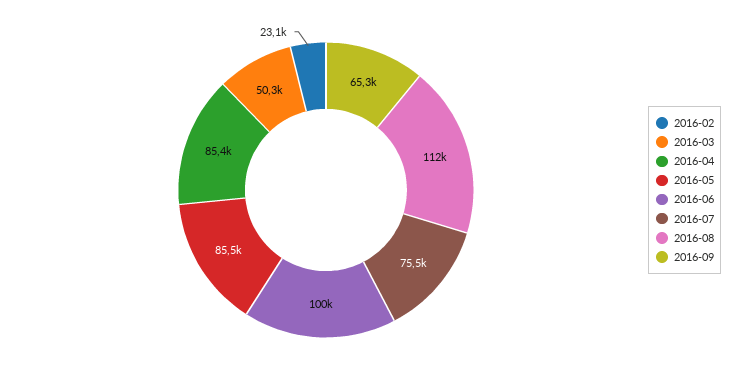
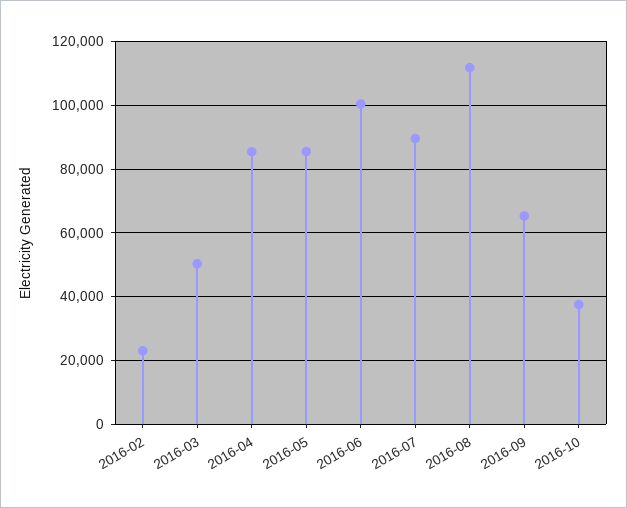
2016-07: 75500 -> 90000
2016-10: none -> 38000

